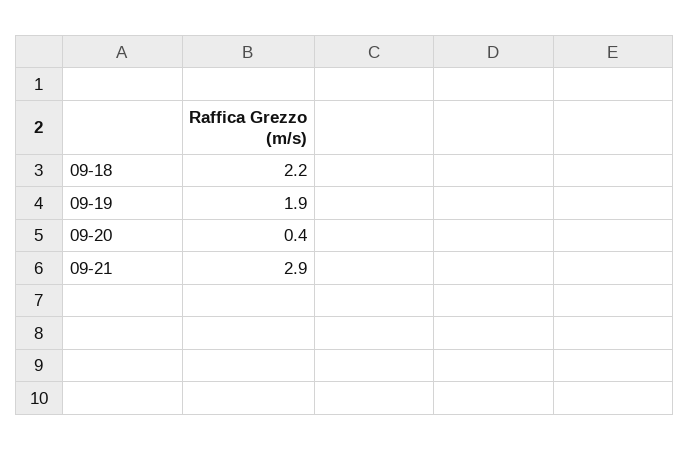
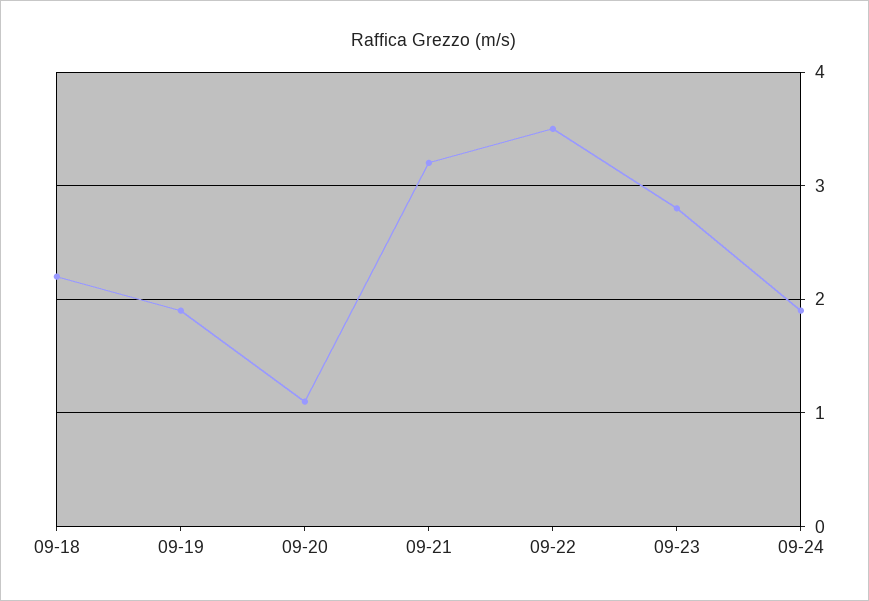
09-20: 0.4 -> 1.1
09-21: 2.9 -> 3.2
09-22: none -> 3.5
09-23: none -> 2.8
09-24: none -> 1.9

